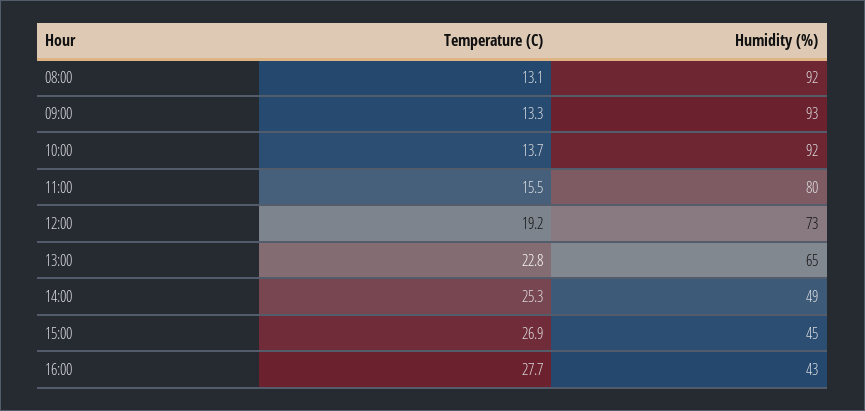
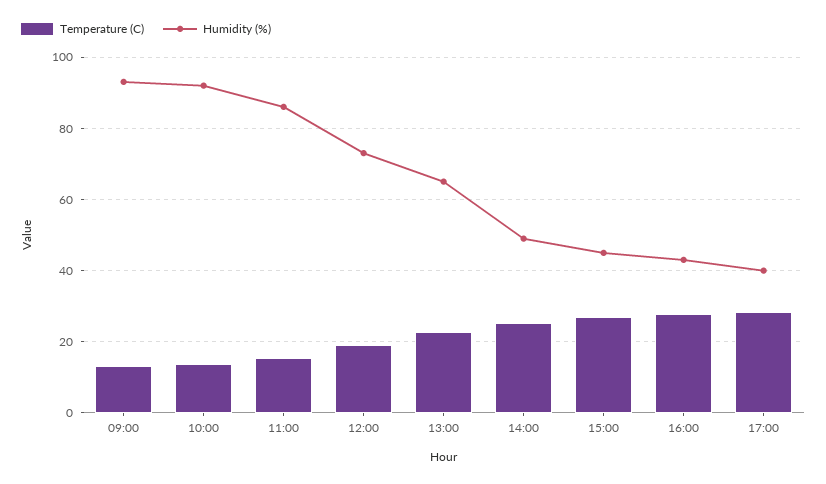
Temperature (C), 08:00: 13.1 -> none
Humidity (%), 08:00: 92 -> none
Humidity (%), 11:00: 80 -> 86
Temperature (C), 17:00: none -> 28
Humidity (%), 17:00: none -> 40

